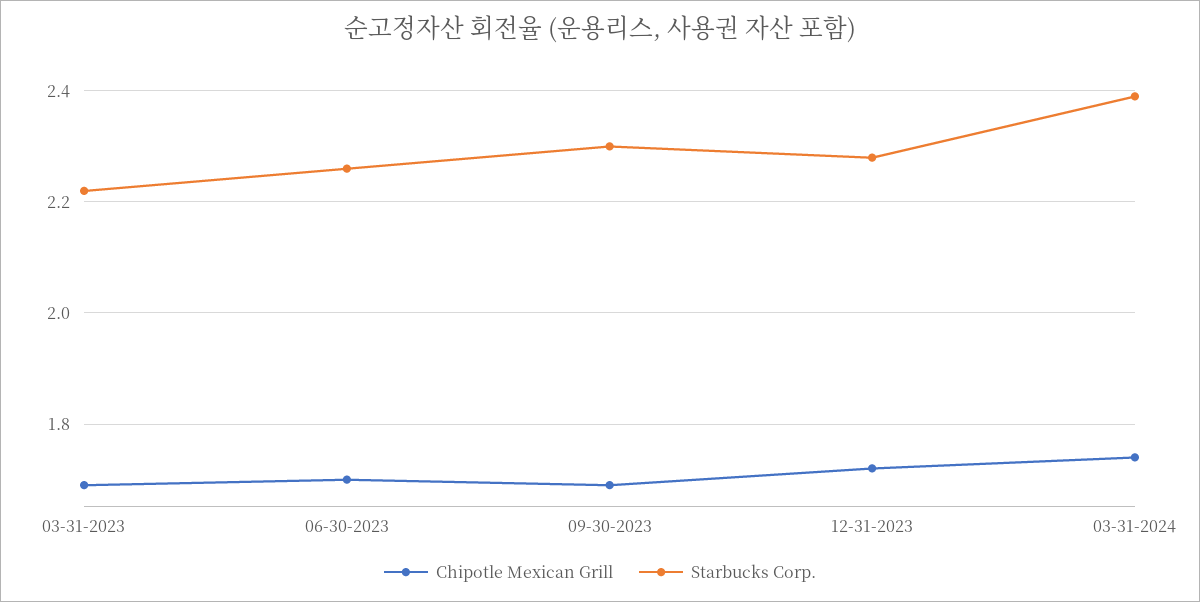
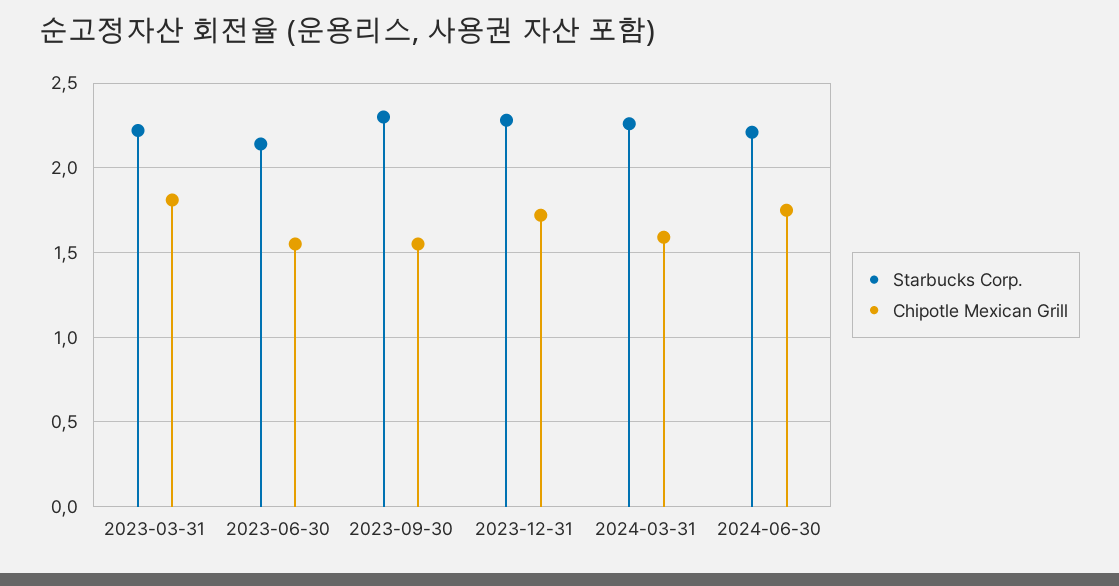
Chipotle Mexican Grill, 03-31-2023: 1.7 -> 1.8
Chipotle Mexican Grill, 06-30-2023: 1.7 -> 1.55
Starbucks Corp., 06-30-2023: 2.25 -> 2.15
Chipotle Mexican Grill, 09-30-2023: 1.7 -> 1.55
Chipotle Mexican Grill, 03-31-2024: 1.75 -> 1.6
Starbucks Corp., 03-31-2024: 2.4 -> 2.25
Starbucks Corp., 2024-06-30: none -> 2.2
Chipotle Mexican Grill, 2024-06-30: none -> 1.75

